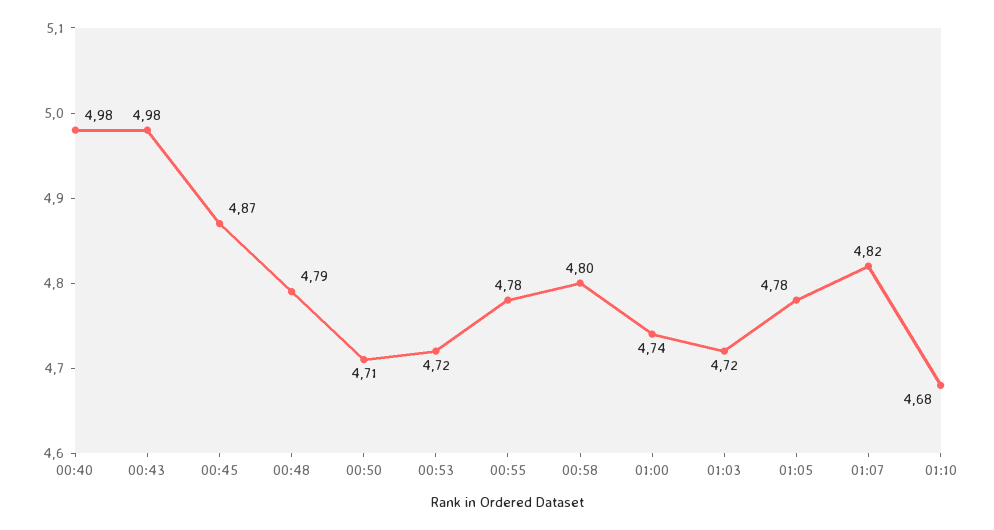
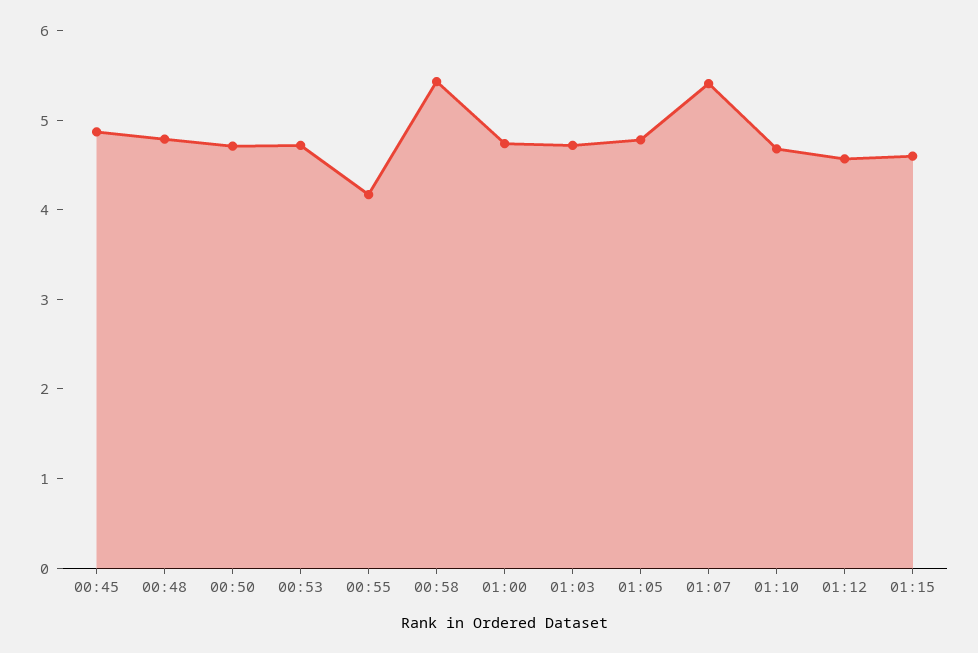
00:40: 4.98 -> none
00:43: 4.98 -> none
00:55: 4.78 -> 4.2
00:58: 4.8 -> 5.4
01:07: 4.82 -> 5.4
01:12: none -> 4.6
01:15: none -> 4.6

